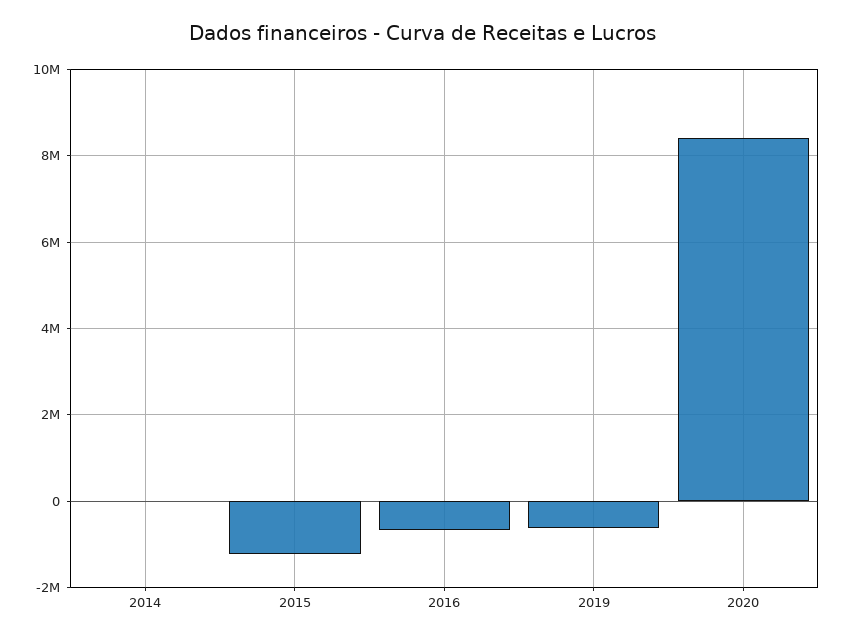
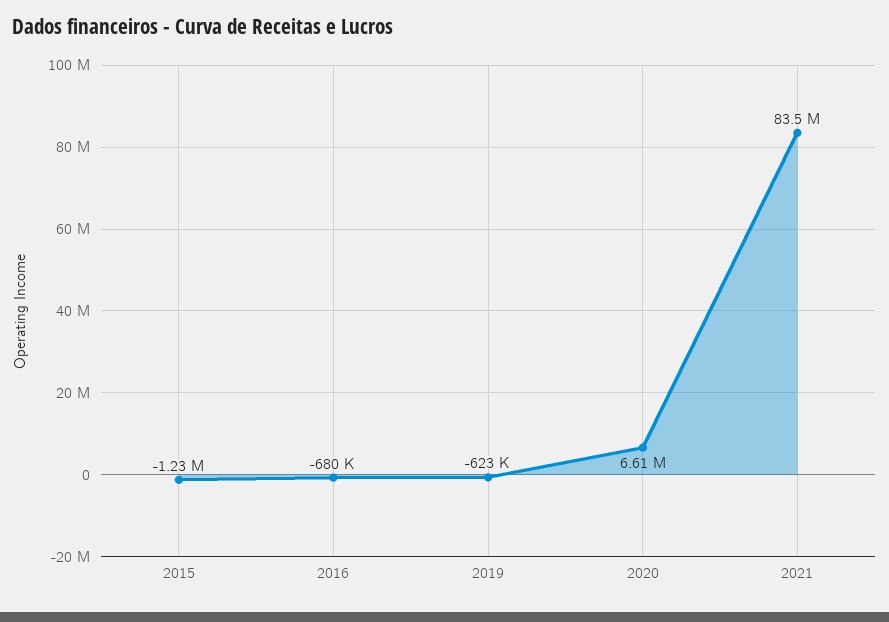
2014: 0 -> none
2020: 8400000 -> 6610000
2021: none -> 83500000

